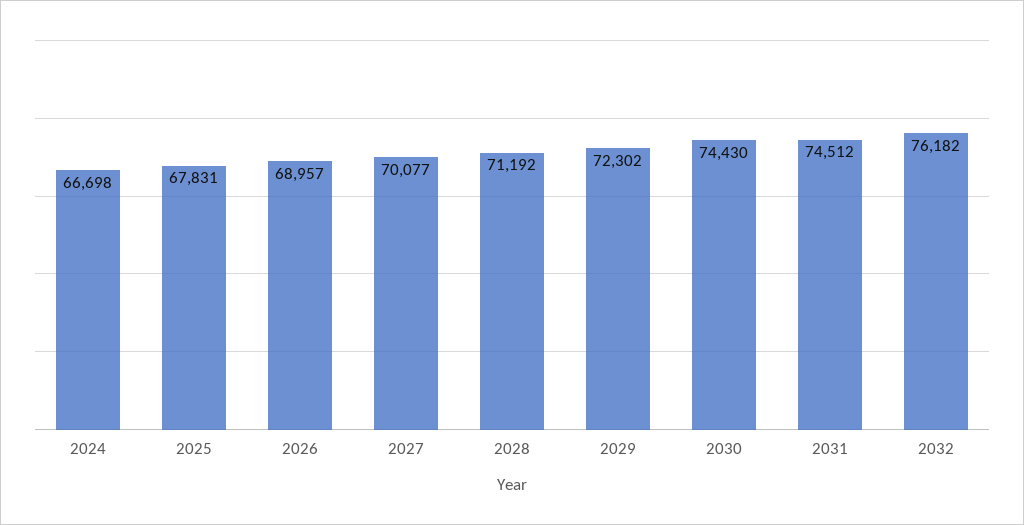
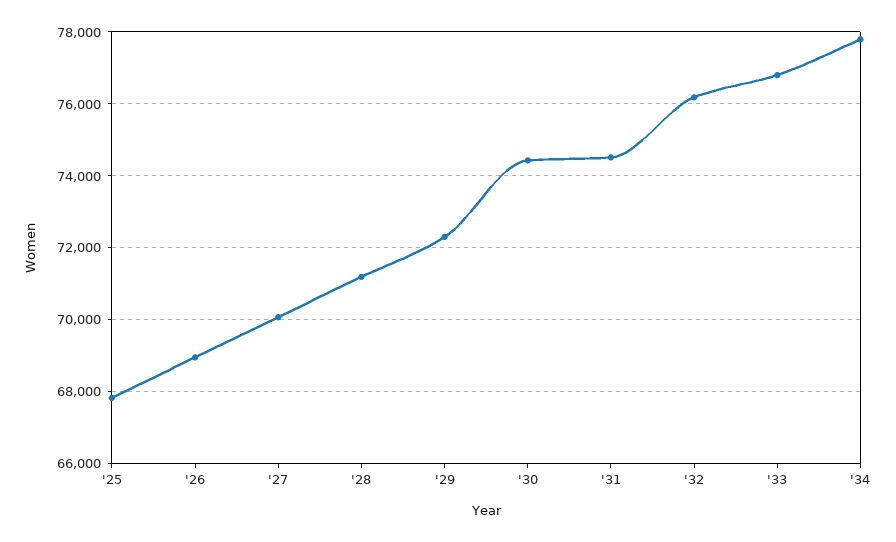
2024: 66698 -> none
'33: none -> 76800
'34: none -> 77800

